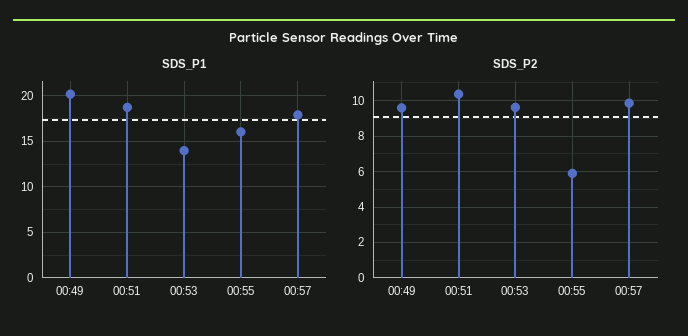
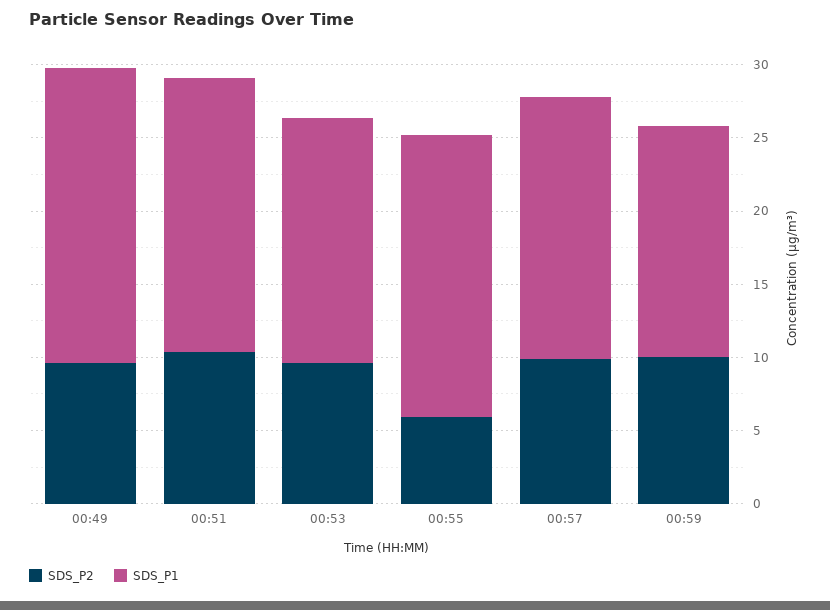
SDS_P1, 00:53: 14 -> 17
SDS_P1, 00:55: 16 -> 19
SDS_P2, 00:59: none -> 10
SDS_P1, 00:59: none -> 16

